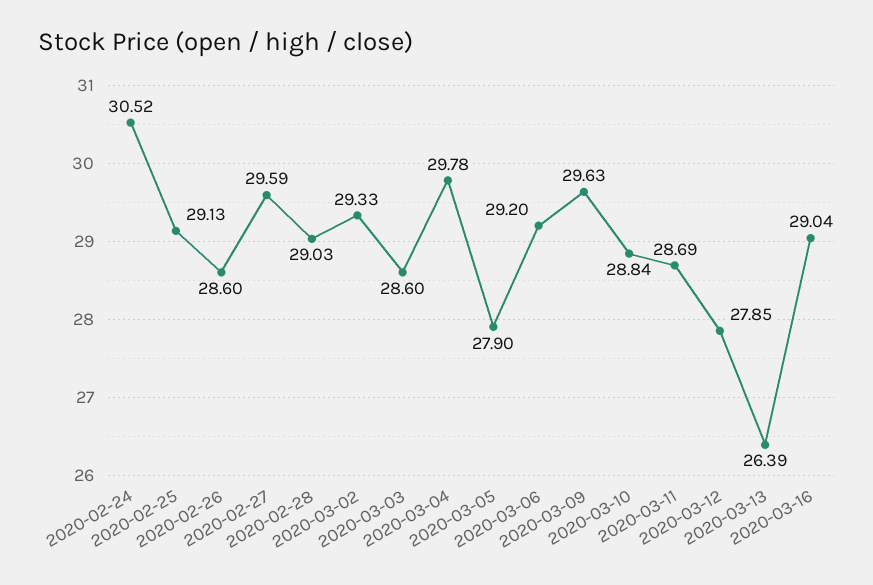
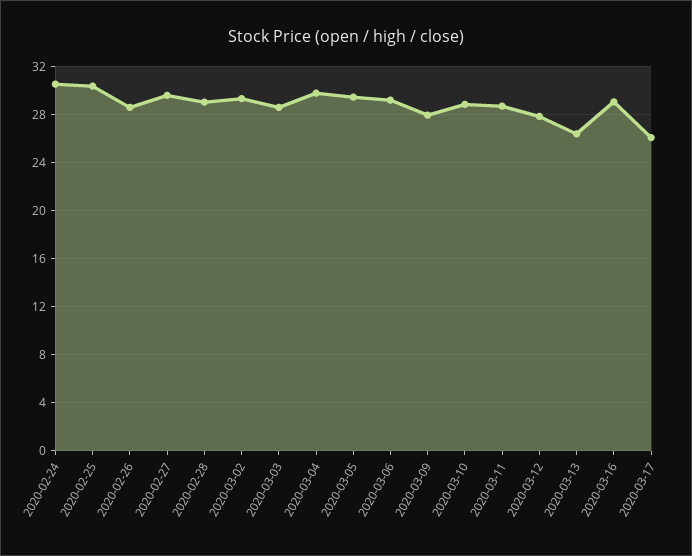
2020-02-25: 29.13 -> 30.5
2020-03-05: 27.9 -> 29.5
2020-03-09: 29.63 -> 28
2020-03-17: none -> 26

